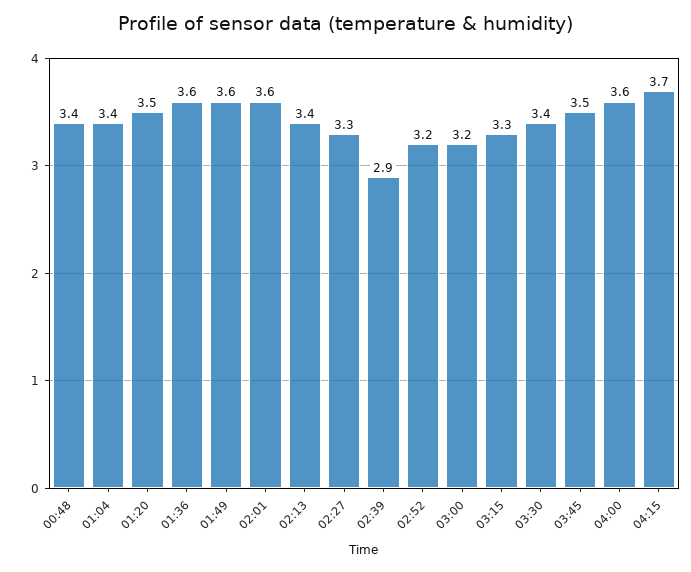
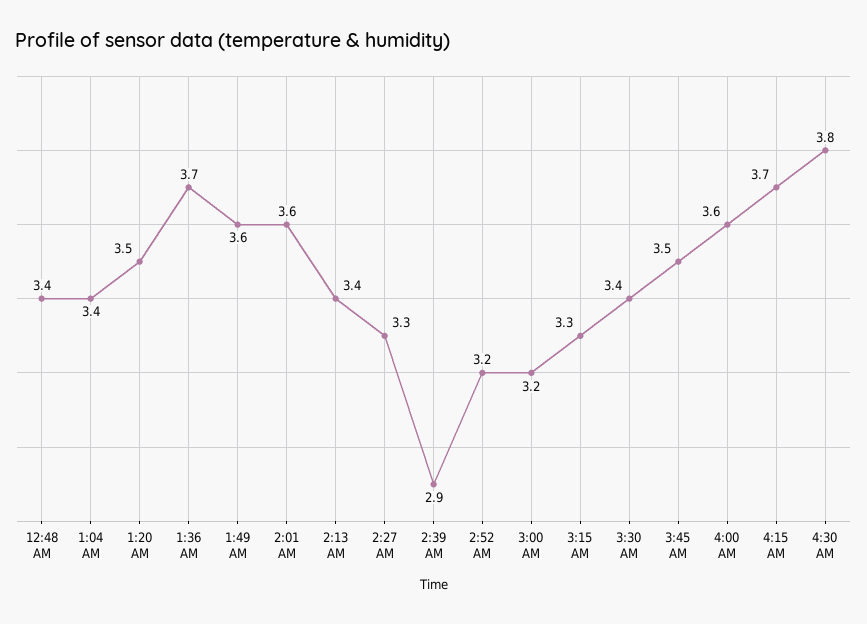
01:36: 3.6 -> 3.7
4:30 AM: none -> 3.8

